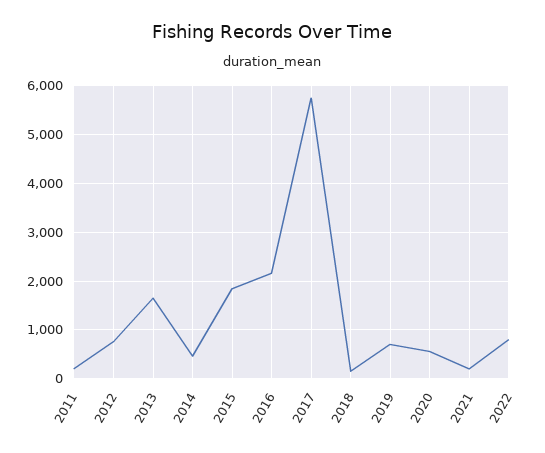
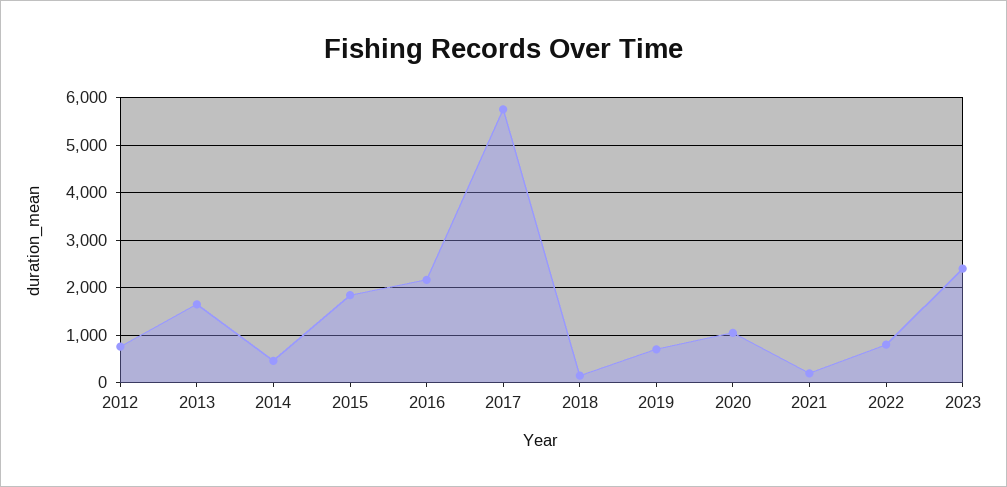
2011: 200 -> none
2020: 600 -> 1000
2023: none -> 2400

